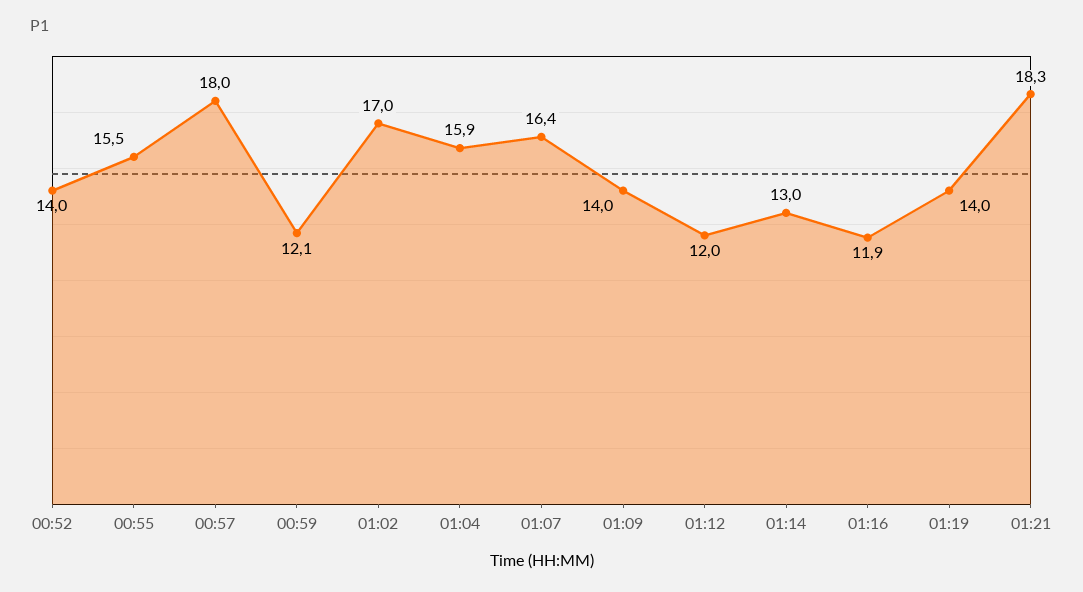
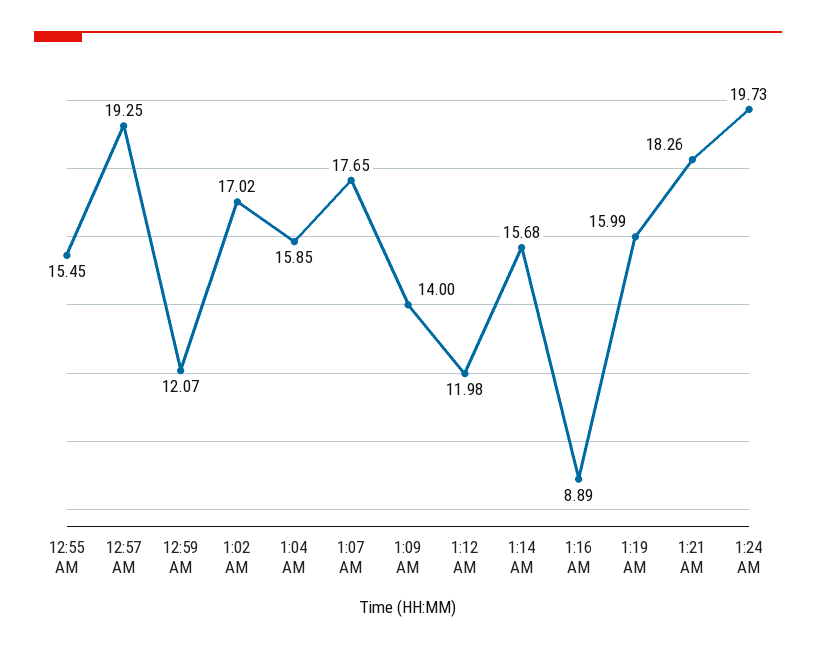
00:52: 14 -> none
00:57: 18 -> 19.25
01:07: 16.4 -> 17.65
01:14: 13 -> 15.68
01:16: 11.9 -> 8.89
01:19: 14 -> 15.99
1:24 AM: none -> 19.73

